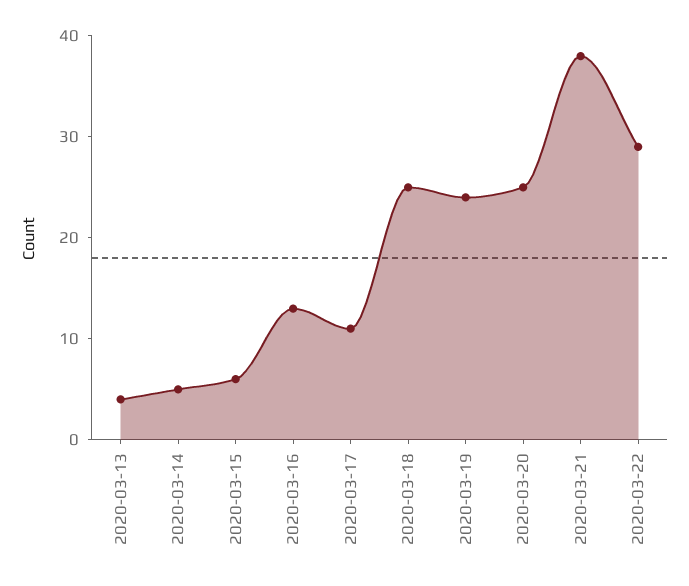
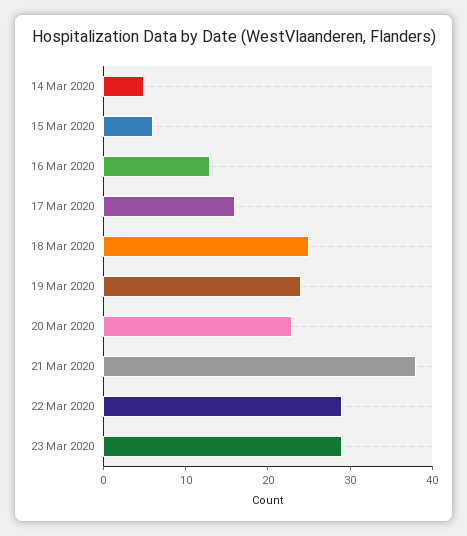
2020-03-13: 4 -> none
2020-03-17: 11 -> 16
2020-03-20: 25 -> 23
23 Mar 2020: none -> 29

